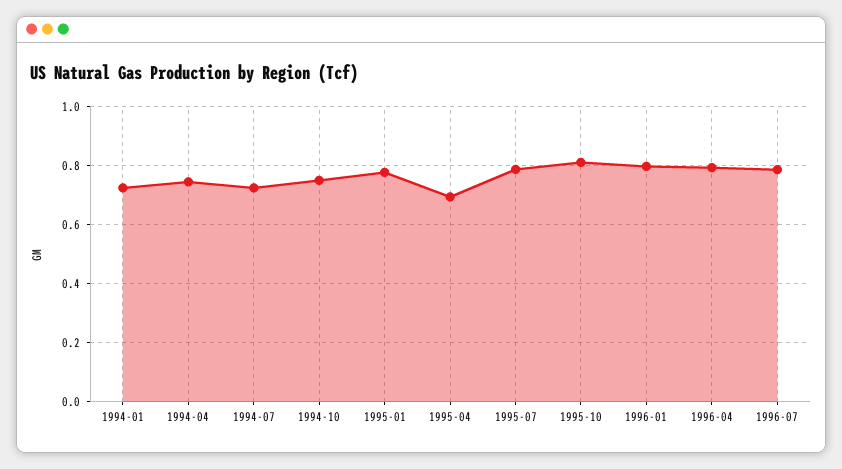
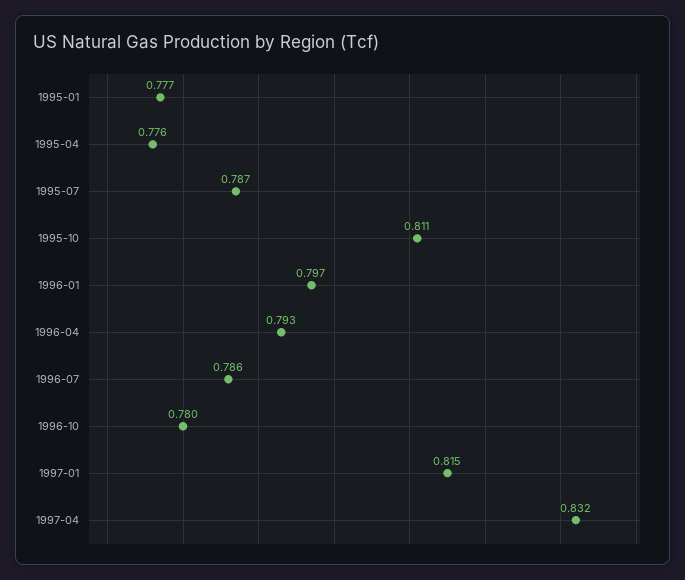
1994-01: 0.725 -> none
1994-04: 0.75 -> none
1994-07: 0.725 -> none
1994-10: 0.75 -> none
1995-04: 0.7 -> 0.776
1996-10: none -> 0.78
1997-01: none -> 0.815
1997-04: none -> 0.832

